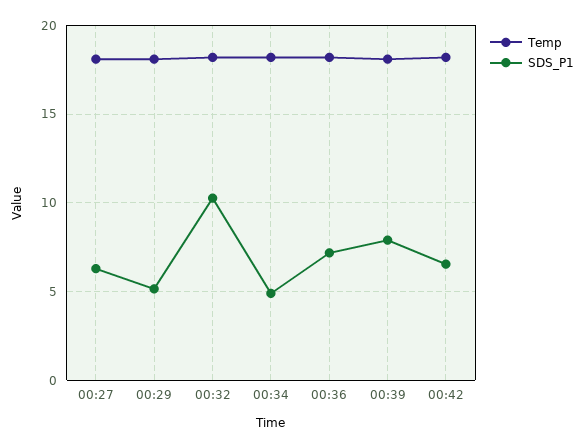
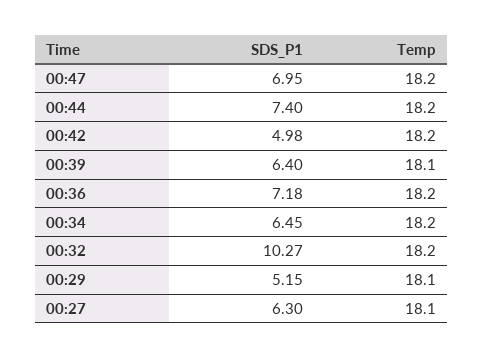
SDS_P1, 00:34: 5 -> 6.45
SDS_P1, 00:39: 8 -> 6.4
SDS_P1, 00:42: 6.5 -> 4.98
SDS_P1, 00:47: none -> 6.95
Temp, 00:47: none -> 18.2
SDS_P1, 00:44: none -> 7.4
Temp, 00:44: none -> 18.2

